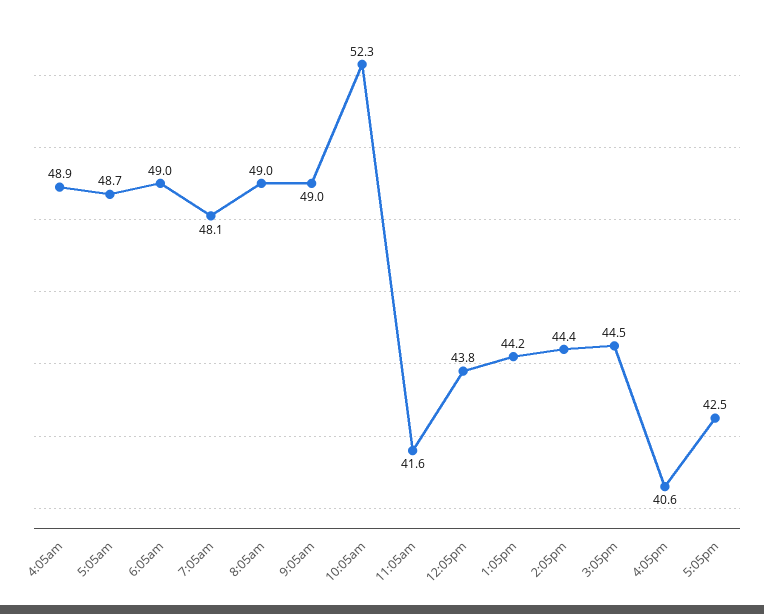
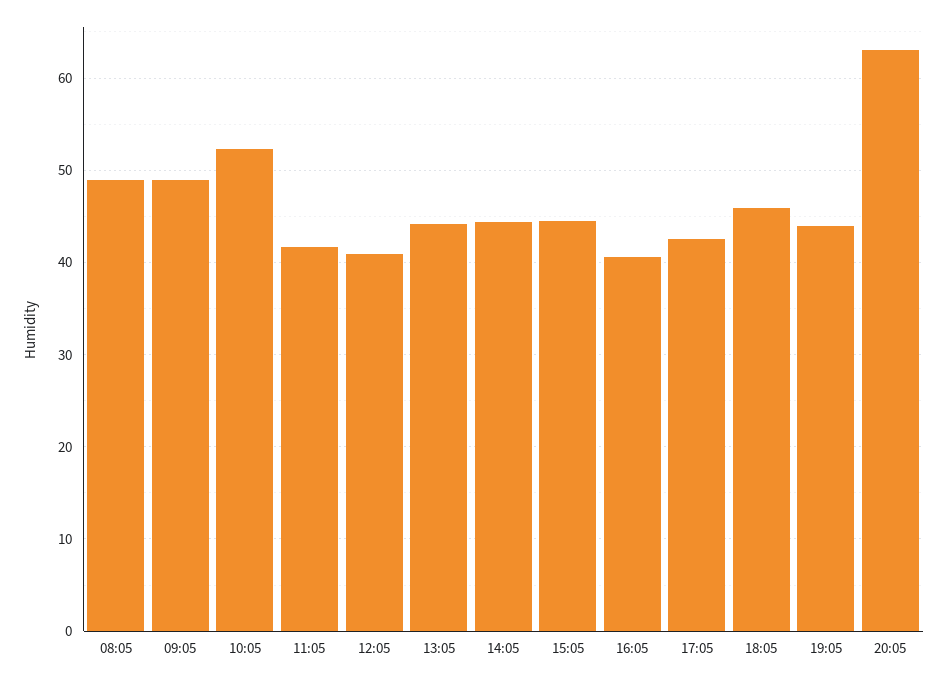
4:05am: 48.9 -> none
5:05am: 48.7 -> none
6:05am: 49 -> none
7:05am: 48.1 -> none
12:05pm: 43.8 -> 41
18:05: none -> 46
19:05: none -> 44
20:05: none -> 63

